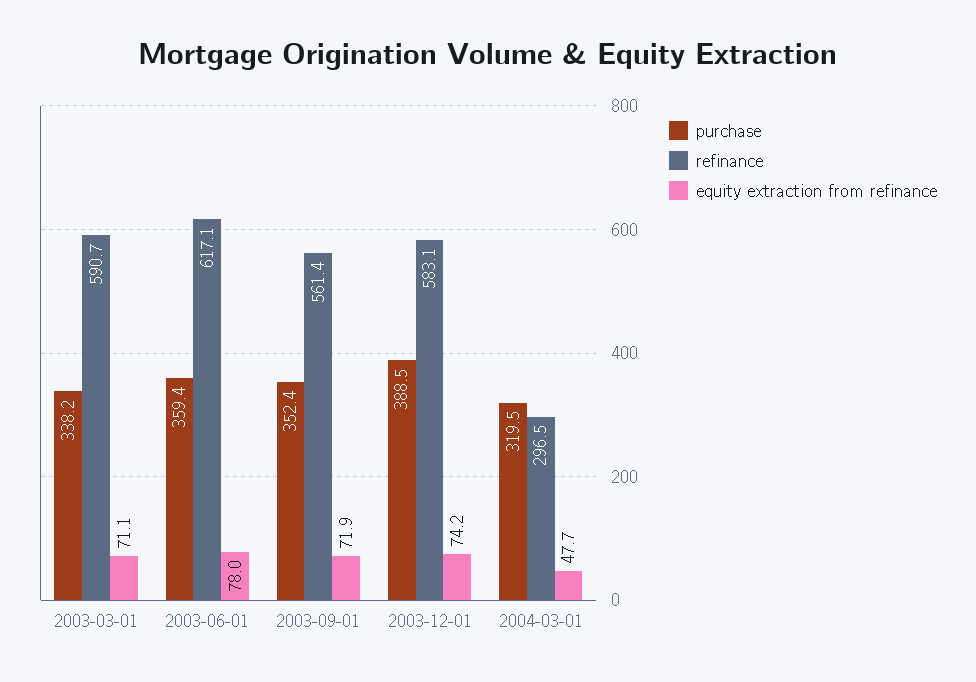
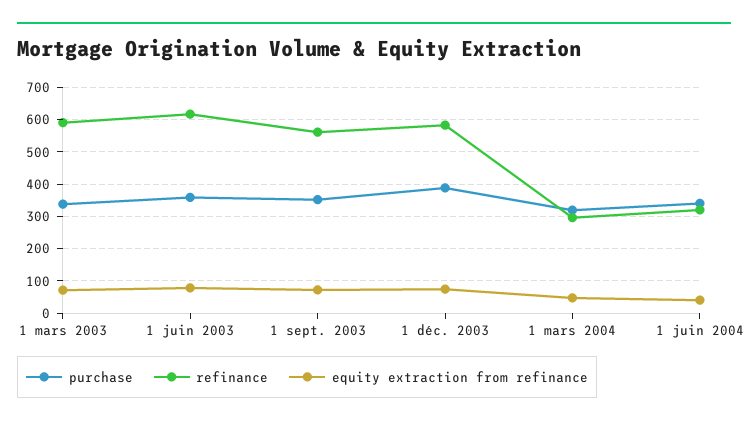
purchase, 1 juin 2004: none -> 340
refinance, 1 juin 2004: none -> 320
equity extraction from refinance, 1 juin 2004: none -> 40

